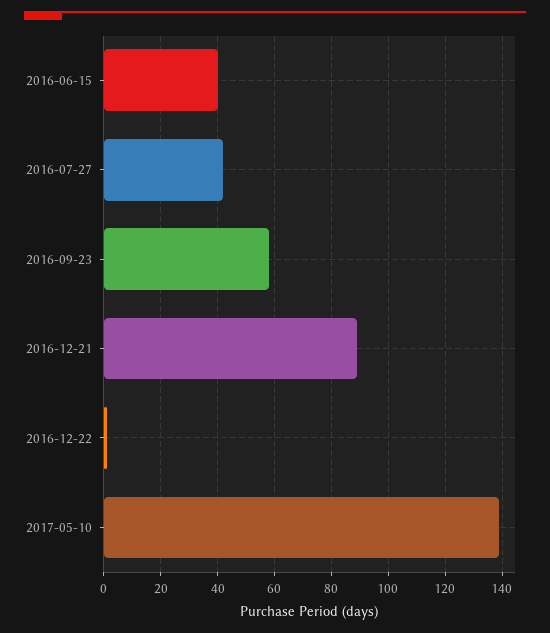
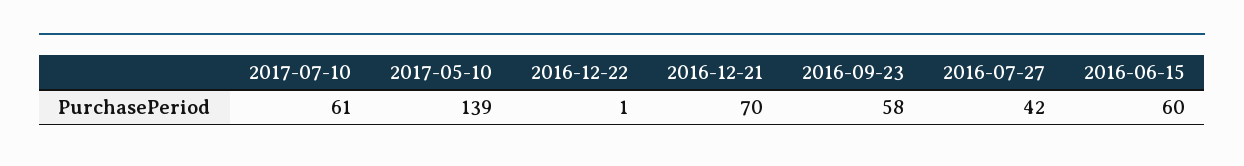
2016-06-15: 40 -> 60
2016-12-21: 90 -> 70
2017-07-10: none -> 61

